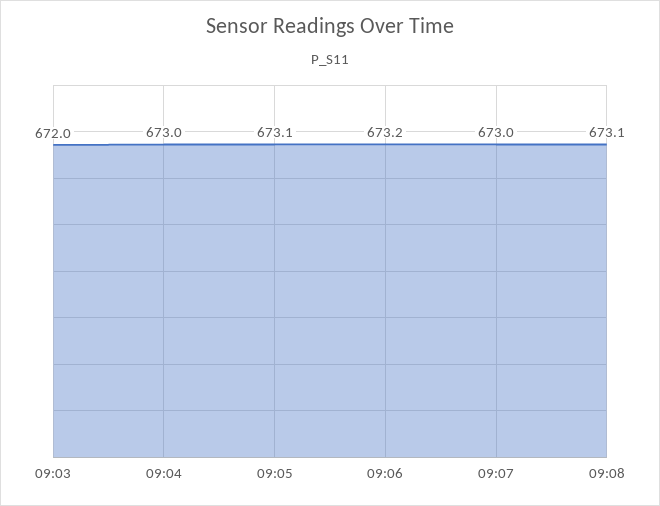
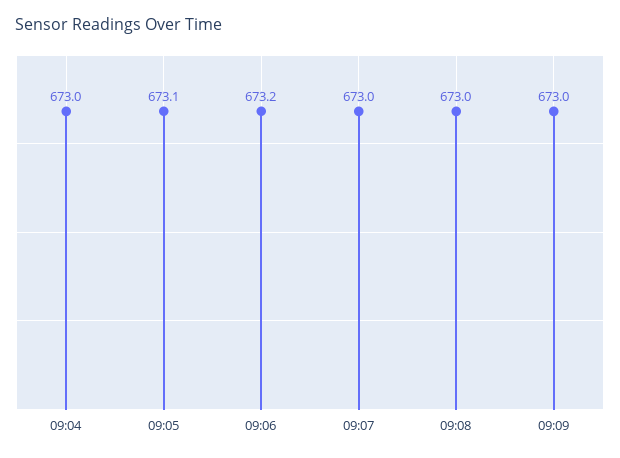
09:03: 672 -> none
09:08: 673.1 -> 673
09:09: none -> 673

